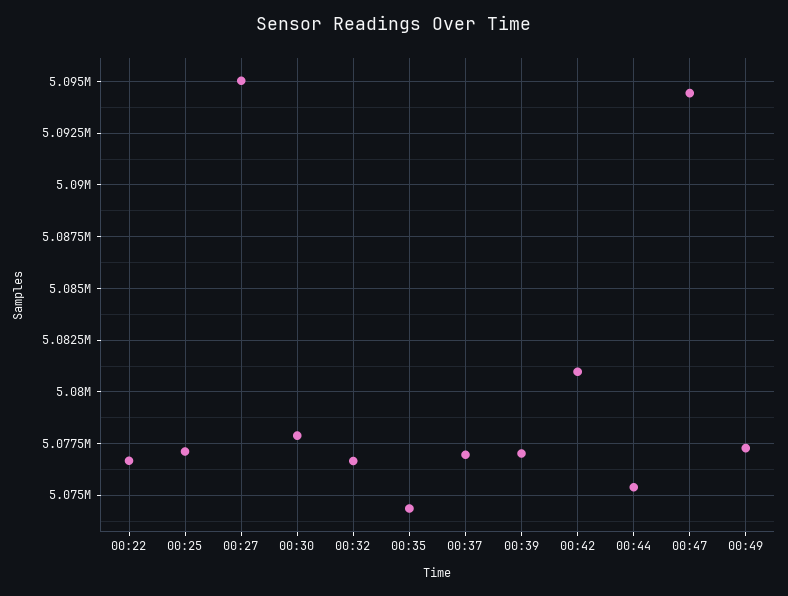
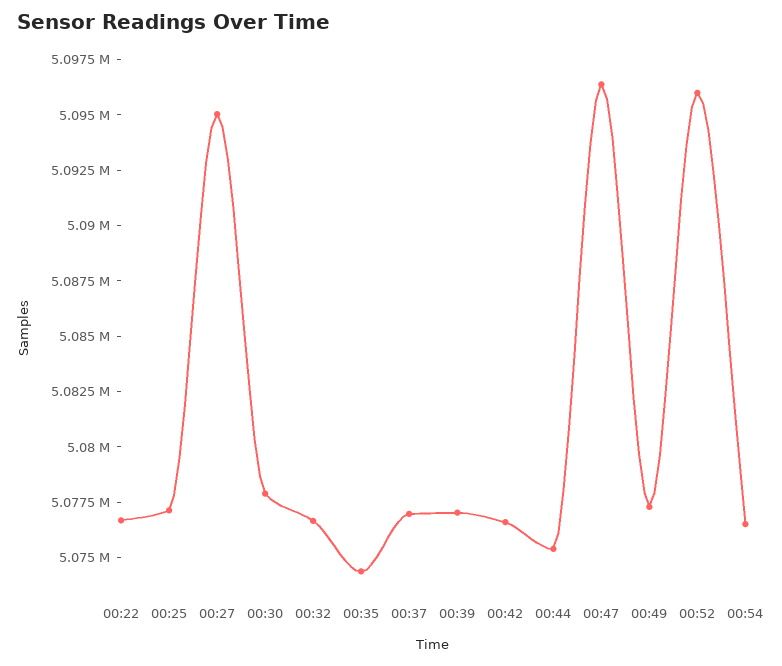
00:42: 5081000 -> 5076500
00:47: 5094500 -> 5096500
00:52: none -> 5096000
00:54: none -> 5076500

